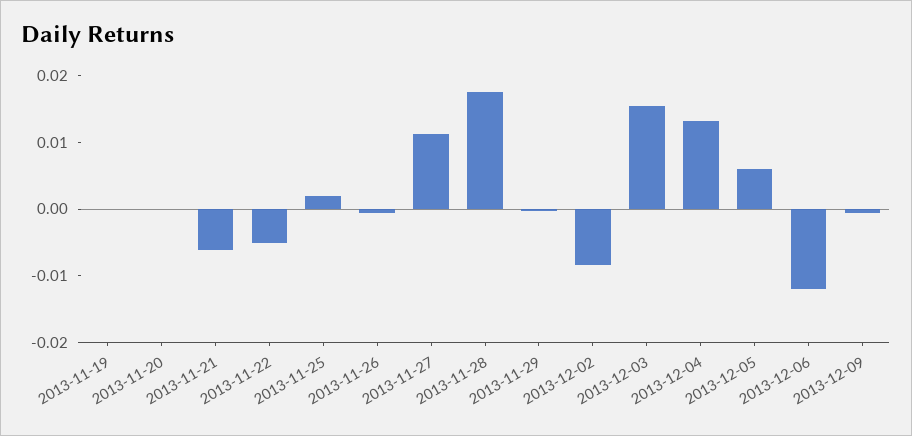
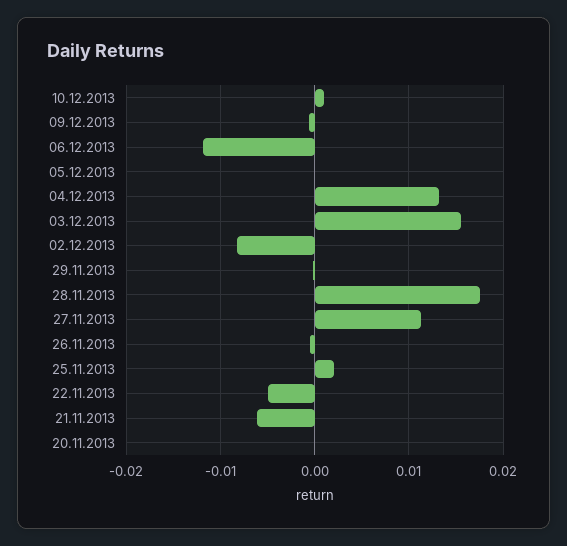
2013-11-19: 0 -> none
2013-12-05: 0.006 -> 0
10.12.2013: none -> 0.001

